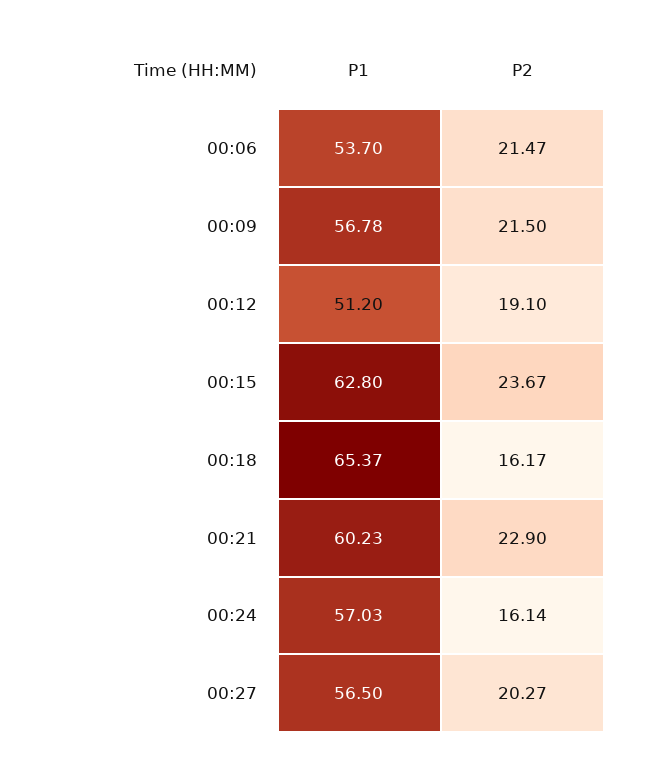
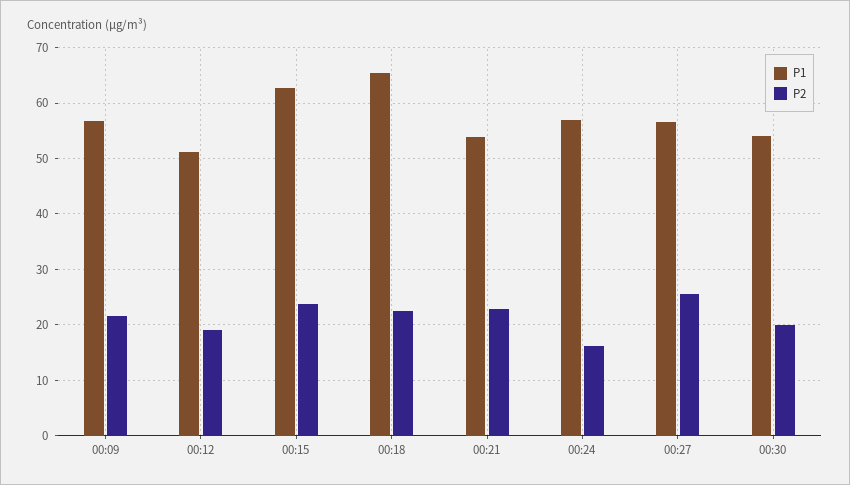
P1, 00:06: 53.7 -> none
P2, 00:06: 21.47 -> none
P2, 00:18: 16.17 -> 22
P1, 00:21: 60.23 -> 54
P2, 00:27: 20.27 -> 26
P1, 00:30: none -> 54
P2, 00:30: none -> 20

